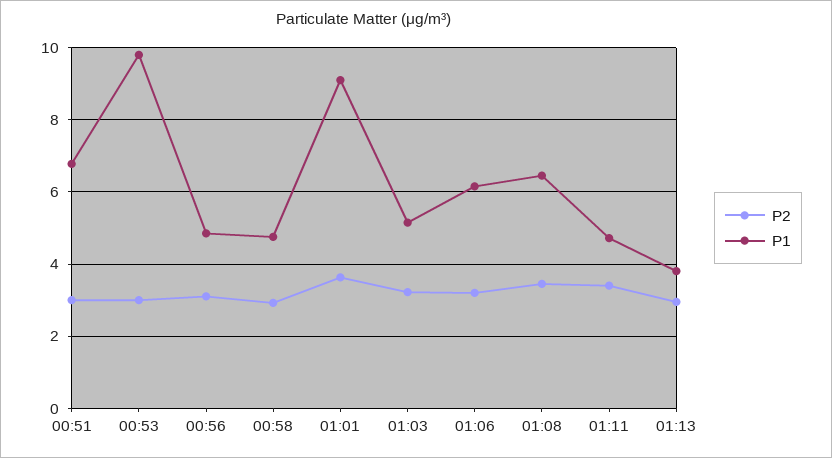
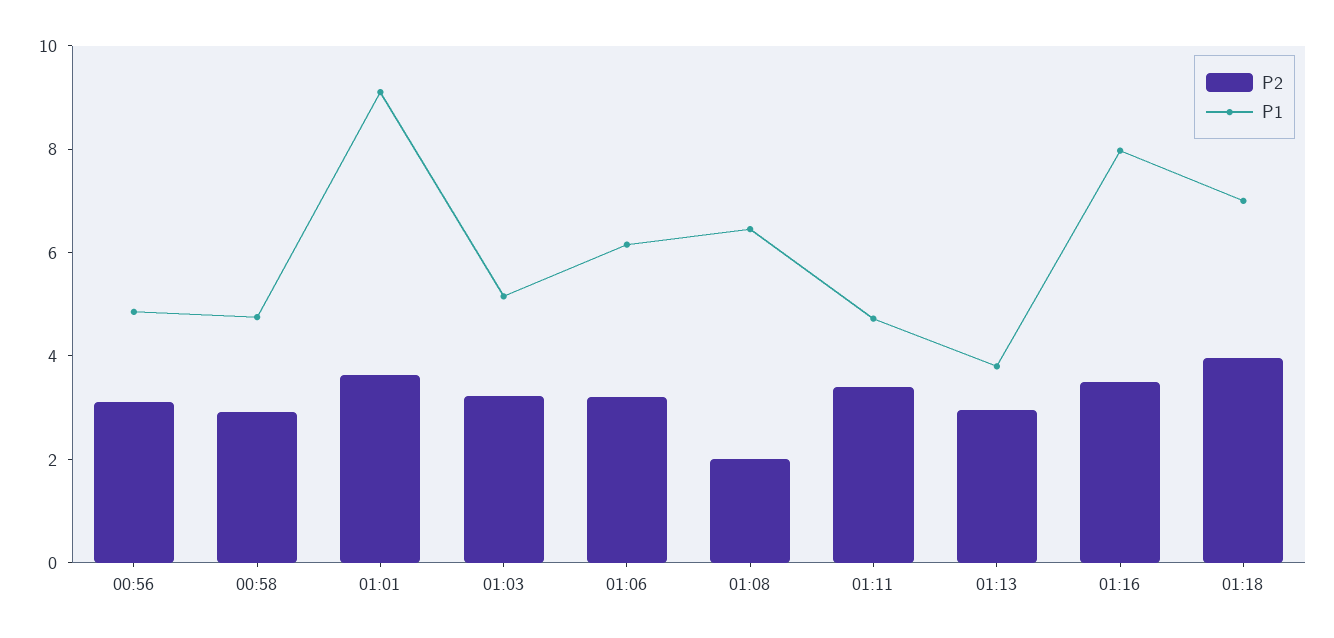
P2, 00:51: 3 -> none
P1, 00:51: 6.8 -> none
P2, 00:53: 3 -> none
P1, 00:53: 9.8 -> none
P2, 01:08: 3.4 -> 2
P2, 01:16: none -> 3.5
P1, 01:16: none -> 8
P2, 01:18: none -> 4
P1, 01:18: none -> 7

